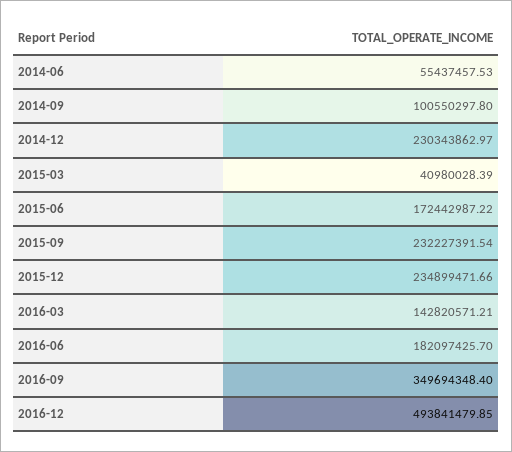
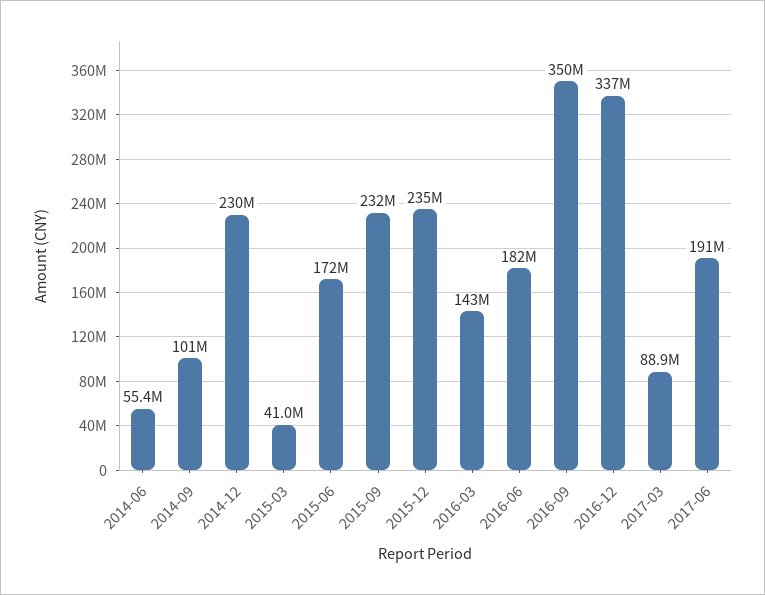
2016-12: 493841479.85 -> 337000000
2017-03: none -> 88900000
2017-06: none -> 191000000

